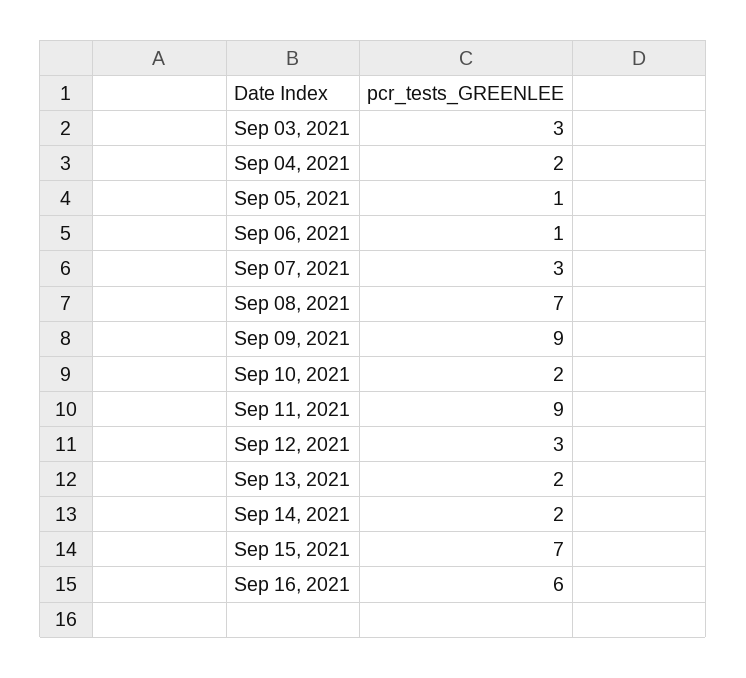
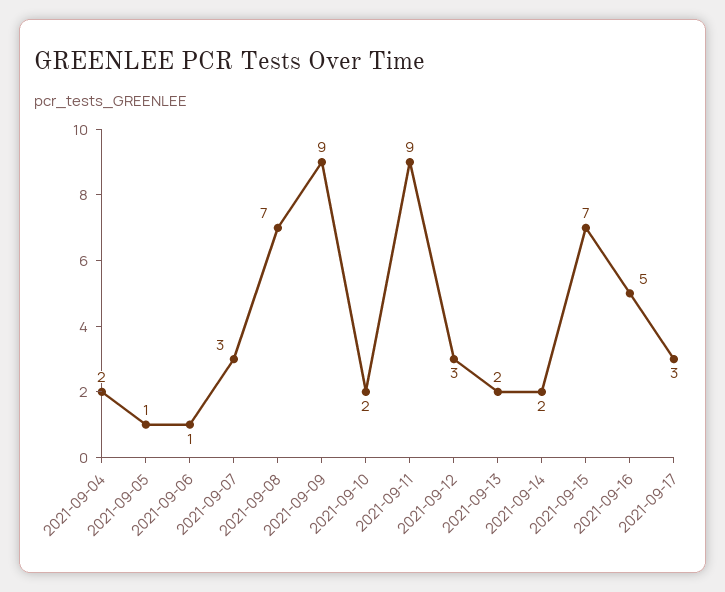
Sep 03, 2021: 3 -> none
Sep 16, 2021: 6 -> 5
2021-09-17: none -> 3

